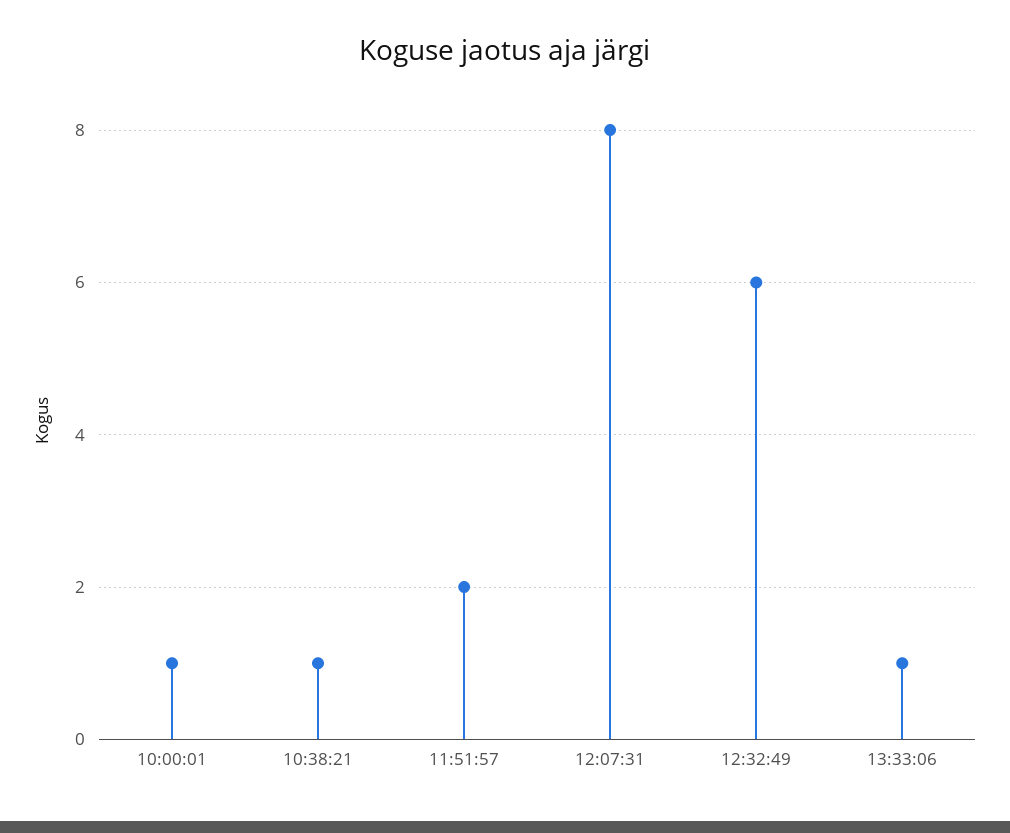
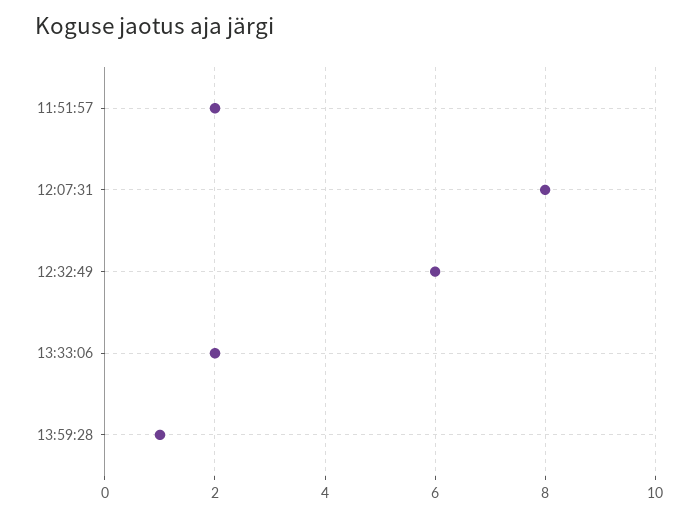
10:00:01: 1 -> none
10:38:21: 1 -> none
13:33:06: 1 -> 2
13:59:28: none -> 1

